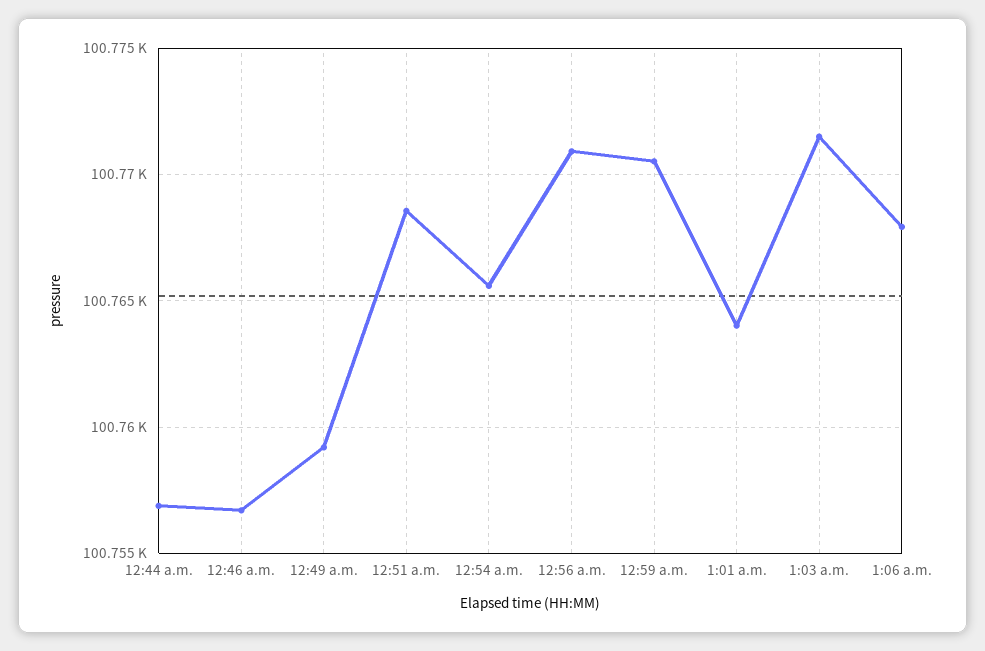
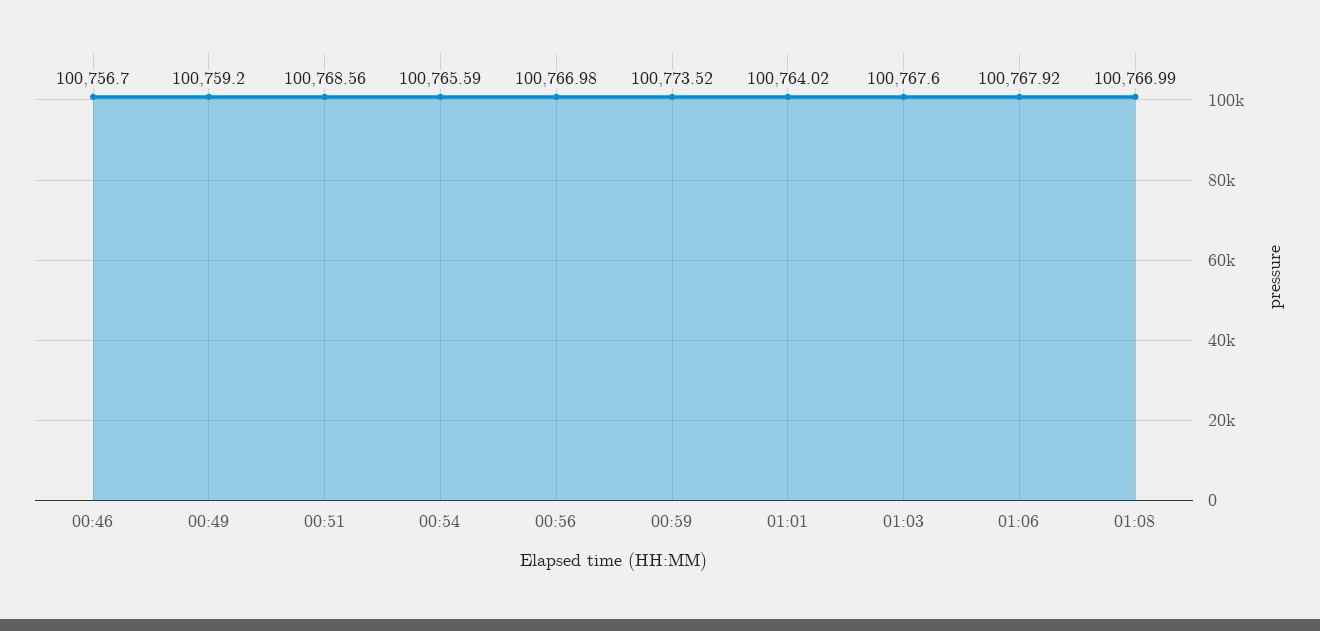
12:44 a.m.: 100757 -> none
12:56 a.m.: 100771 -> 100766.98
12:59 a.m.: 100770.5 -> 100773.52
1:03 a.m.: 100771.5 -> 100767.6
01:08: none -> 100766.99

